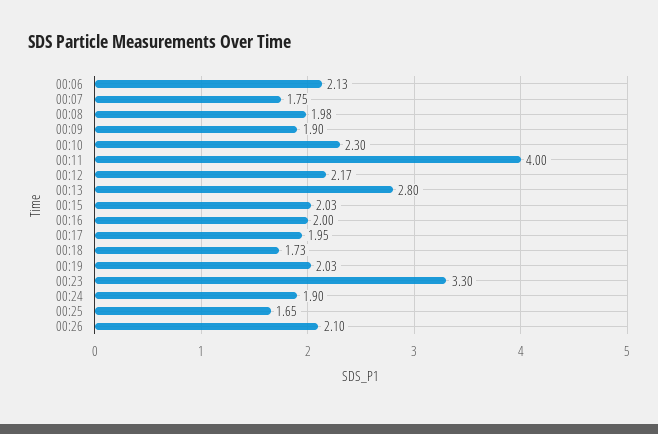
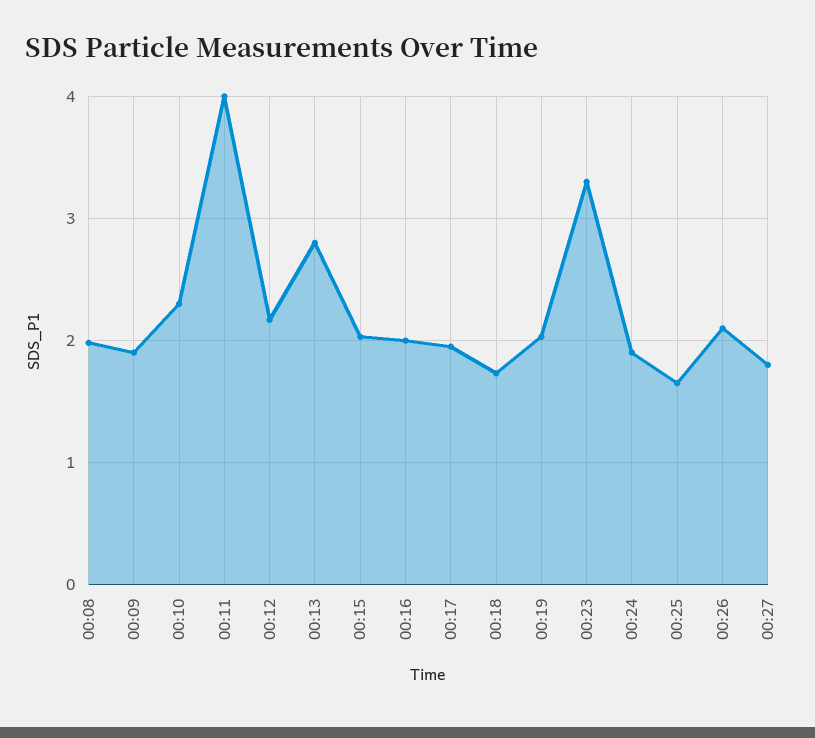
00:06: 2.13 -> none
00:07: 1.75 -> none
00:27: none -> 1.8

